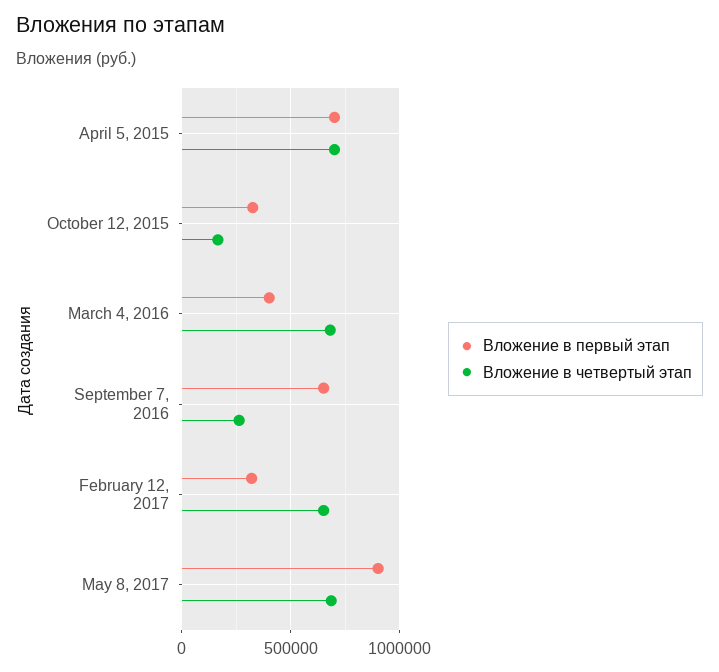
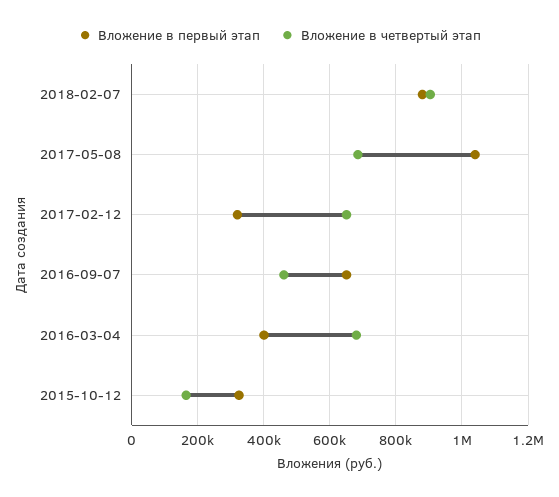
Вложение в первый этап, April 5, 2015: 700000 -> none
Вложение в четвертый этап, April 5, 2015: 700000 -> none
Вложение в четвертый этап, September 7, 2016: 250000 -> 460000
Вложение в первый этап, May 8, 2017: 900000 -> 1040000
Вложение в первый этап, 2018-02-07: none -> 880000
Вложение в четвертый этап, 2018-02-07: none -> 900000

